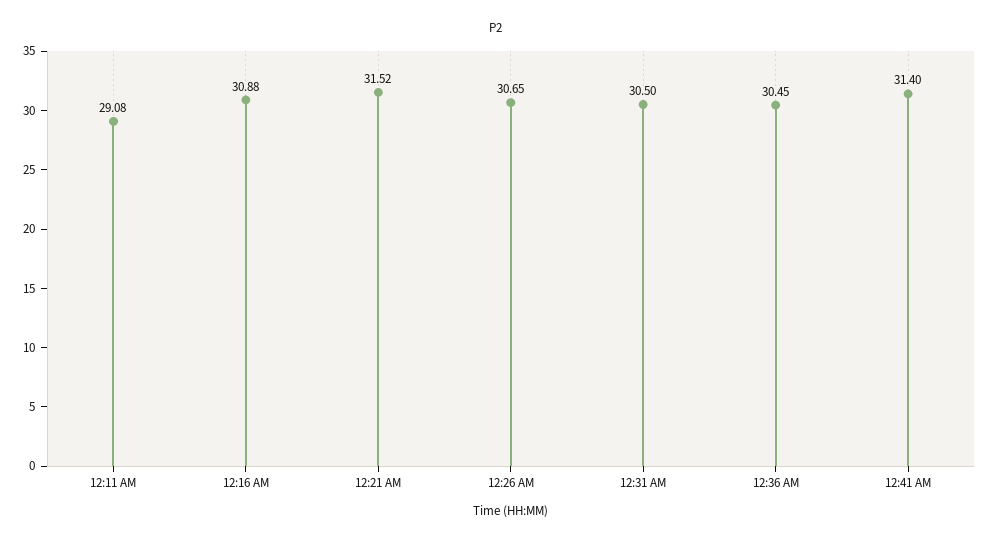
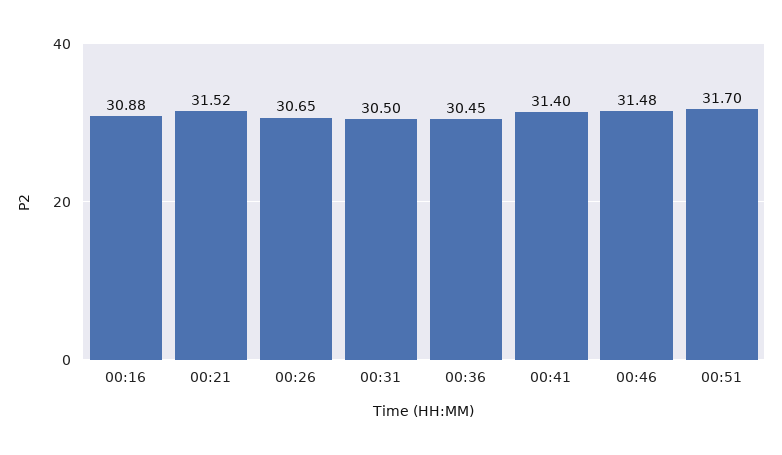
12:11 AM: 29.08 -> none
00:46: none -> 31.48
00:51: none -> 31.7

